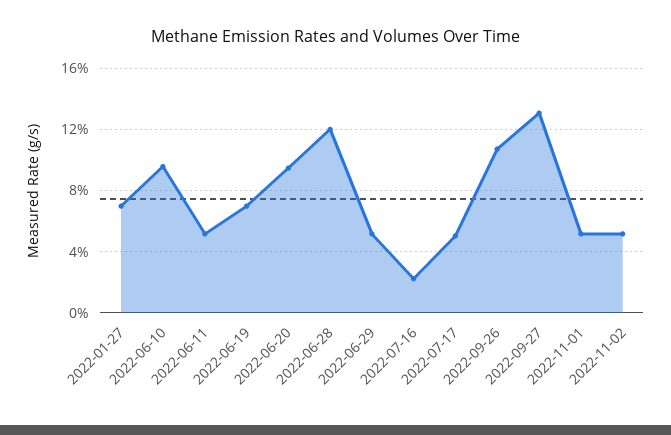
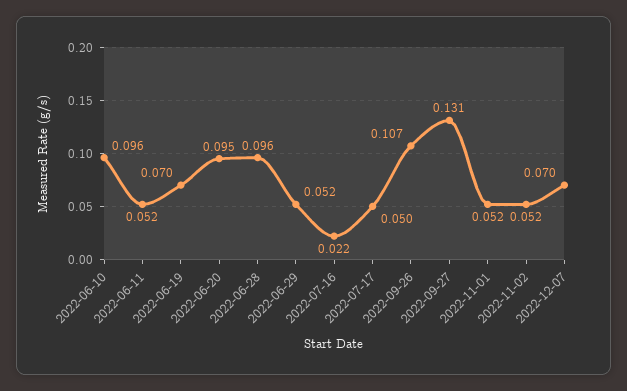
2022-01-27: 0.07 -> none
2022-06-28: 0.12 -> 0.096
2022-12-07: none -> 0.07

